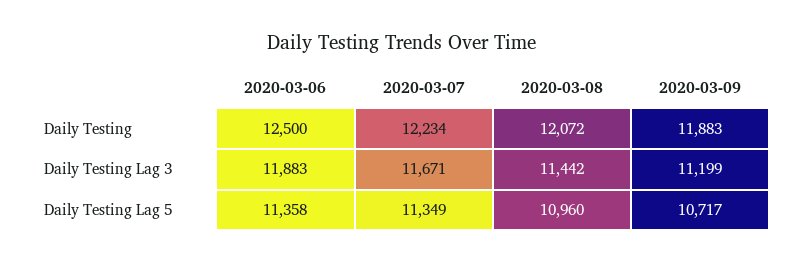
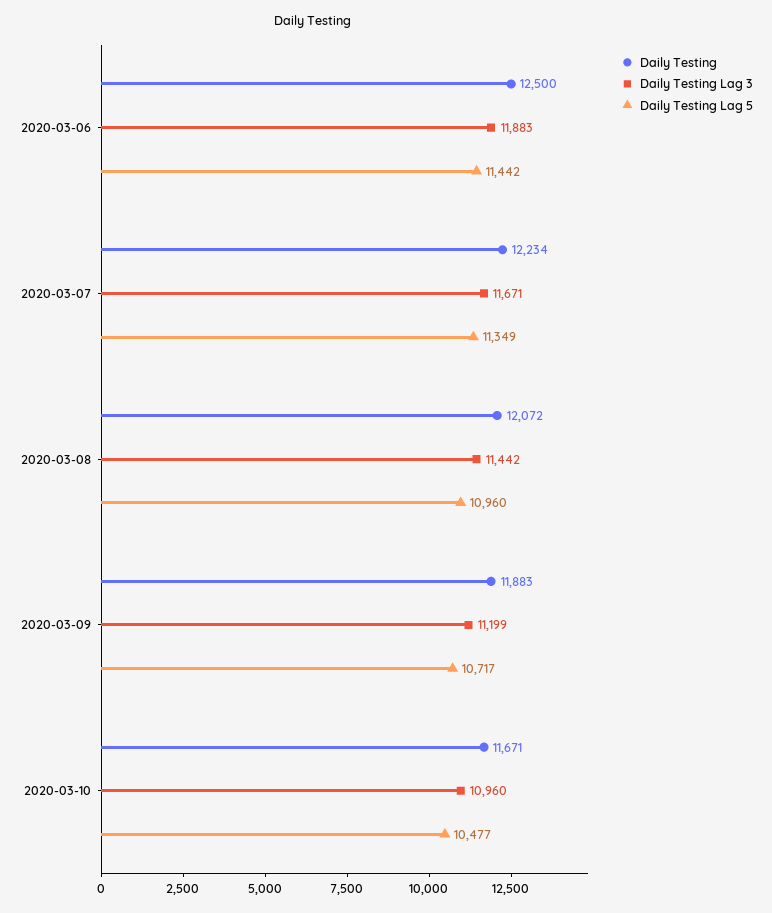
Daily Testing Lag 5, 2020-03-06: 11358 -> 11442
Daily Testing, 2020-03-10: none -> 11671
Daily Testing Lag 3, 2020-03-10: none -> 10960
Daily Testing Lag 5, 2020-03-10: none -> 10477

